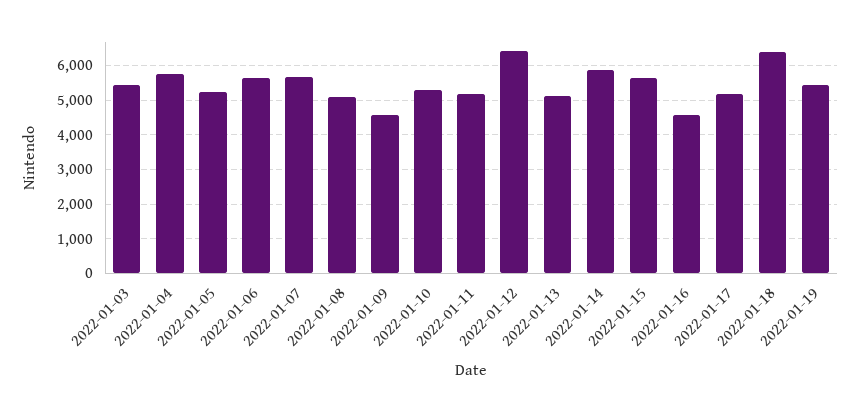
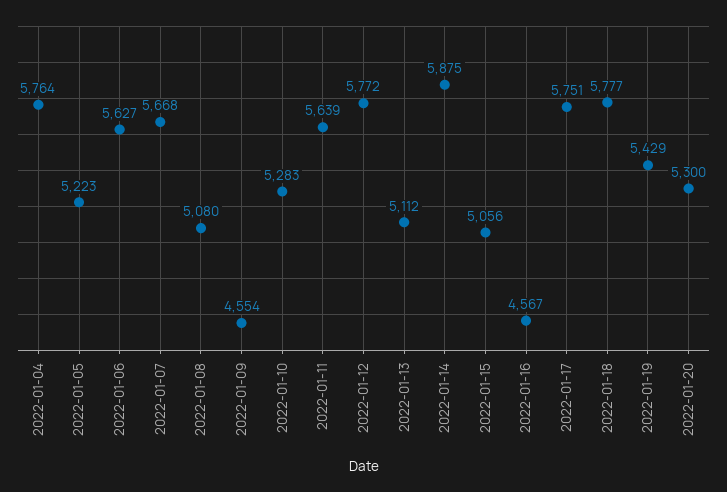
2022-01-03: 5400 -> none
2022-01-11: 5200 -> 5639
2022-01-12: 6400 -> 5772
2022-01-15: 5600 -> 5056
2022-01-17: 5200 -> 5751
2022-01-18: 6400 -> 5777
2022-01-20: none -> 5300

